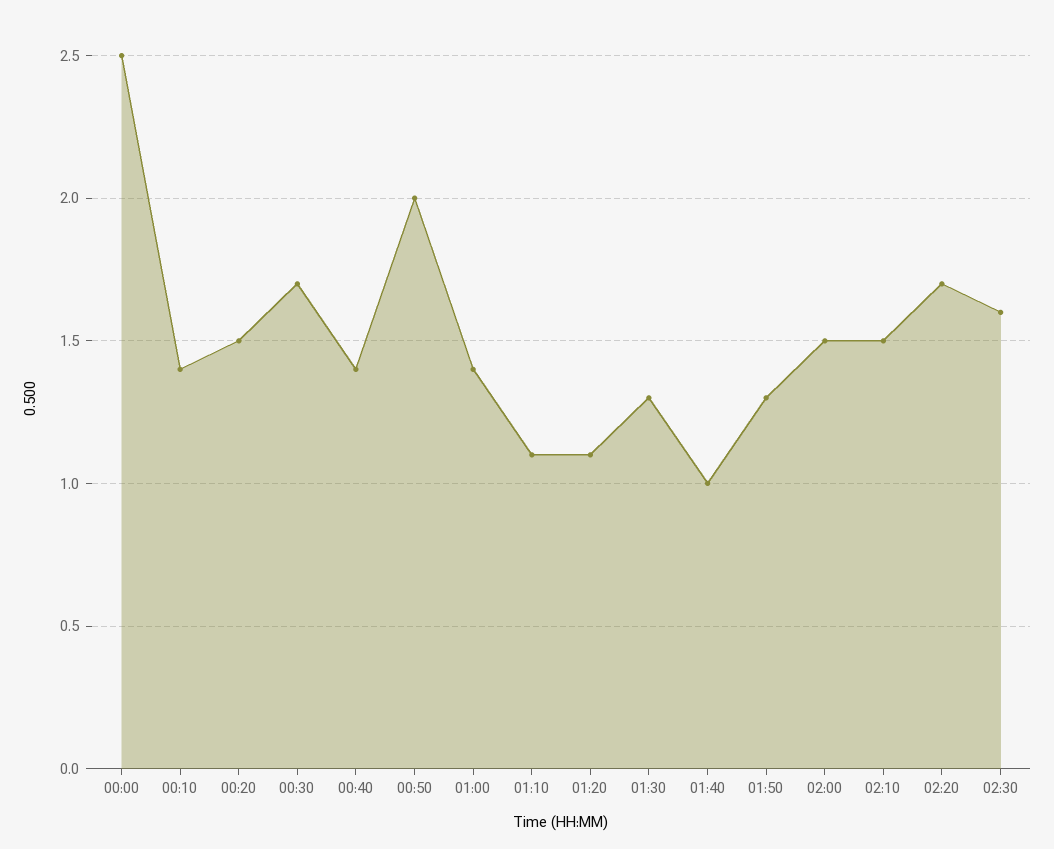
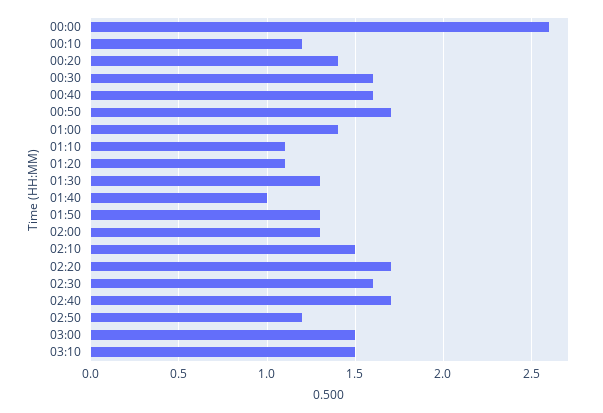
00:00: 2.5 -> 2.6
00:10: 1.4 -> 1.2
00:20: 1.5 -> 1.4
00:30: 1.7 -> 1.6
00:40: 1.4 -> 1.6
00:50: 2 -> 1.7
02:00: 1.5 -> 1.3
02:40: none -> 1.7
02:50: none -> 1.2
03:00: none -> 1.5
03:10: none -> 1.5

